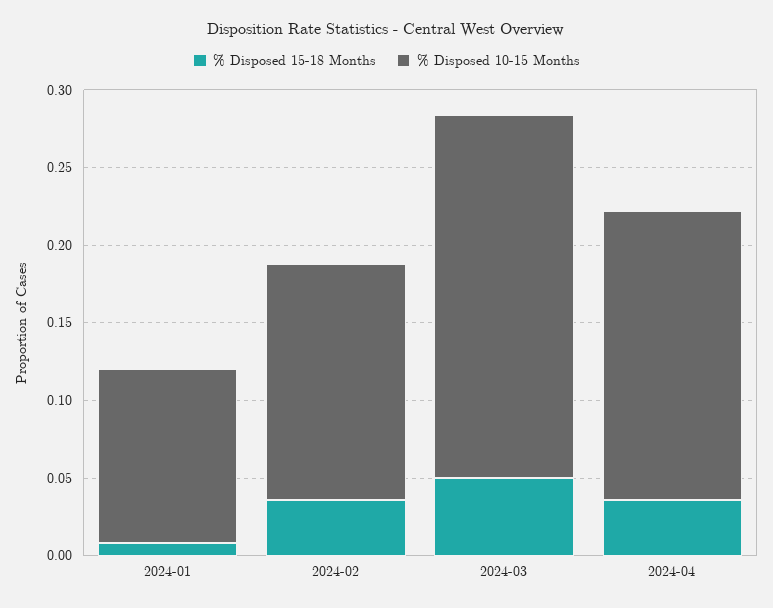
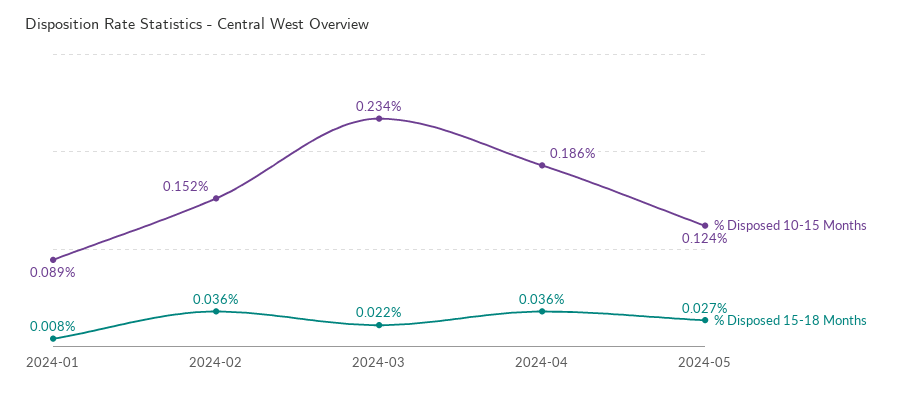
% Disposed 10-15 Months, 2024-01: 0.11 -> 0.089
% Disposed 15-18 Months, 2024-03: 0.05 -> 0.022
% Disposed 10-15 Months, 2024-05: none -> 0.124
% Disposed 15-18 Months, 2024-05: none -> 0.027

